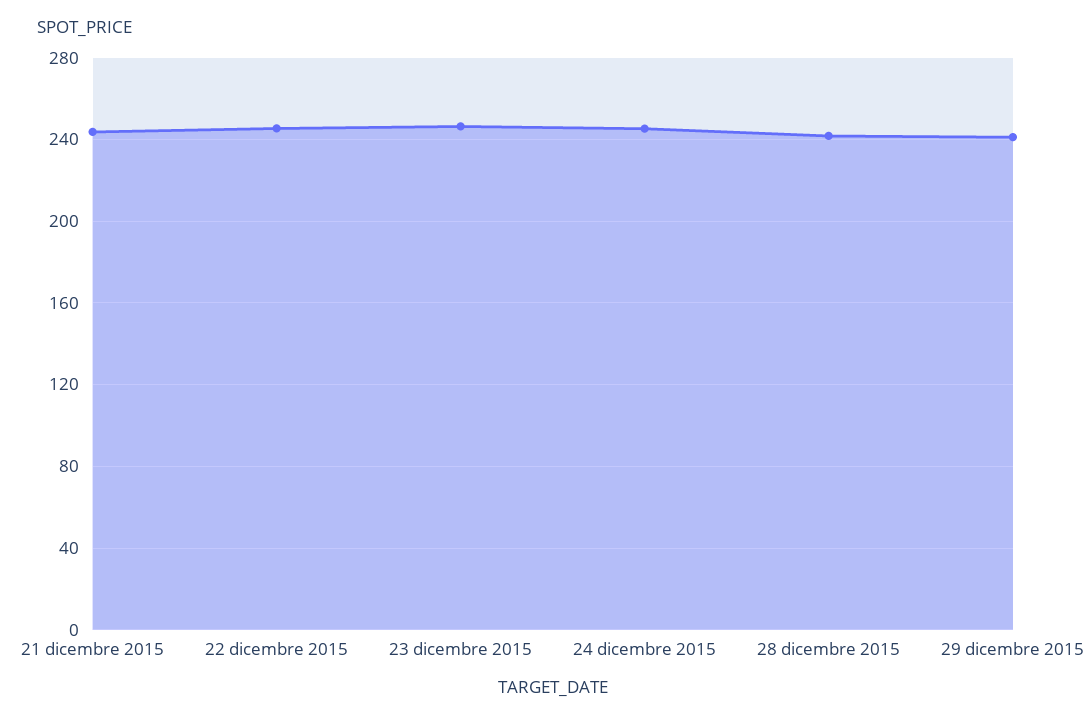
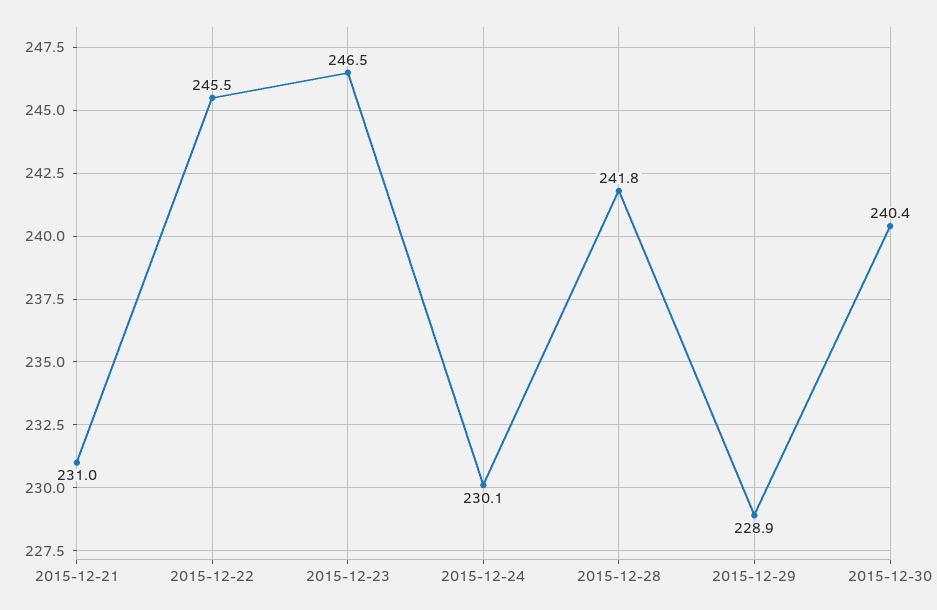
21 dicembre 2015: 245 -> 231
24 dicembre 2015: 245 -> 230.1
29 dicembre 2015: 240 -> 228.9
2015-12-30: none -> 240.4

